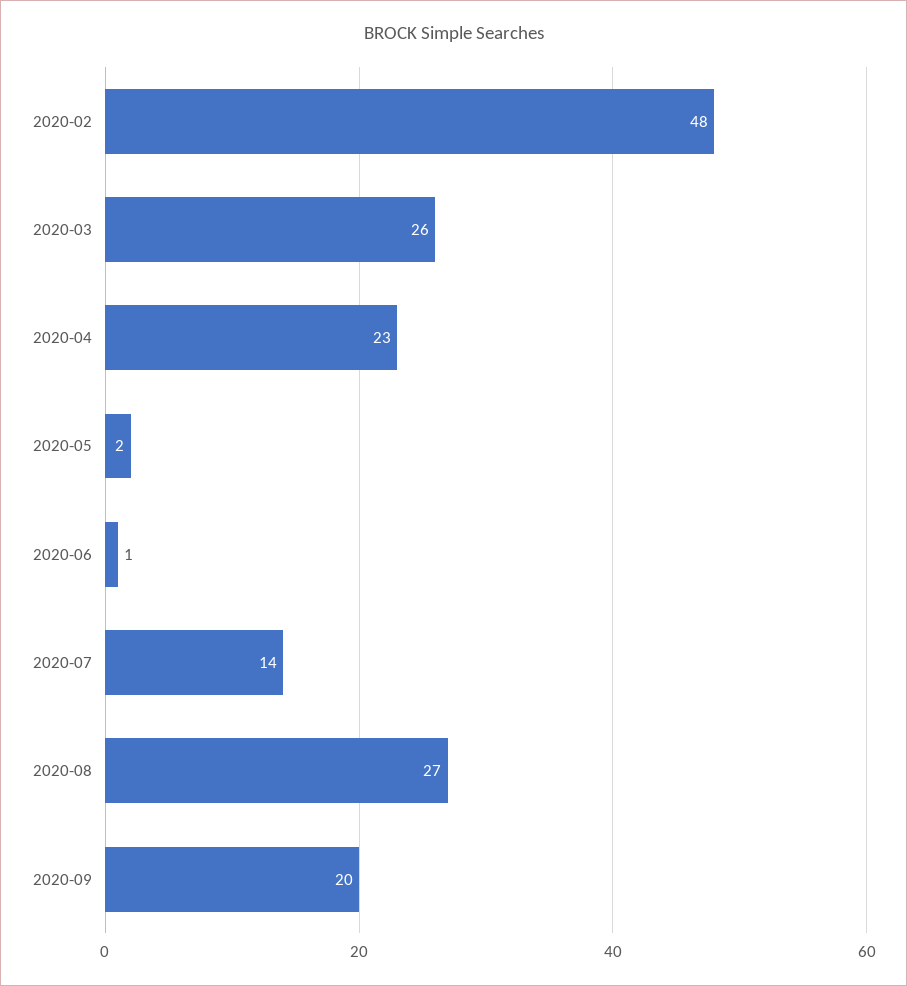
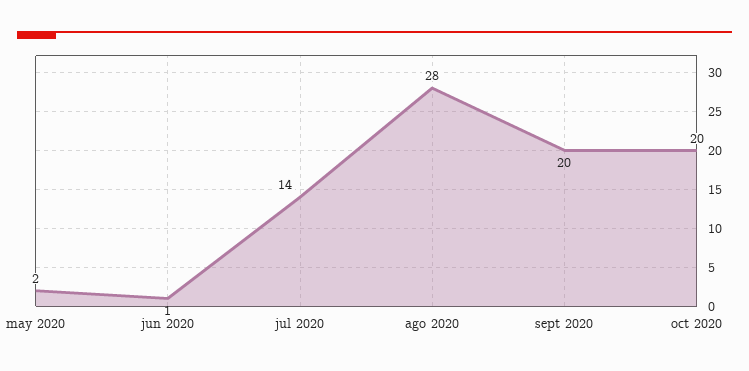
2020-02: 48 -> none
2020-03: 26 -> none
2020-04: 23 -> none
2020-08: 27 -> 28
oct 2020: none -> 20

